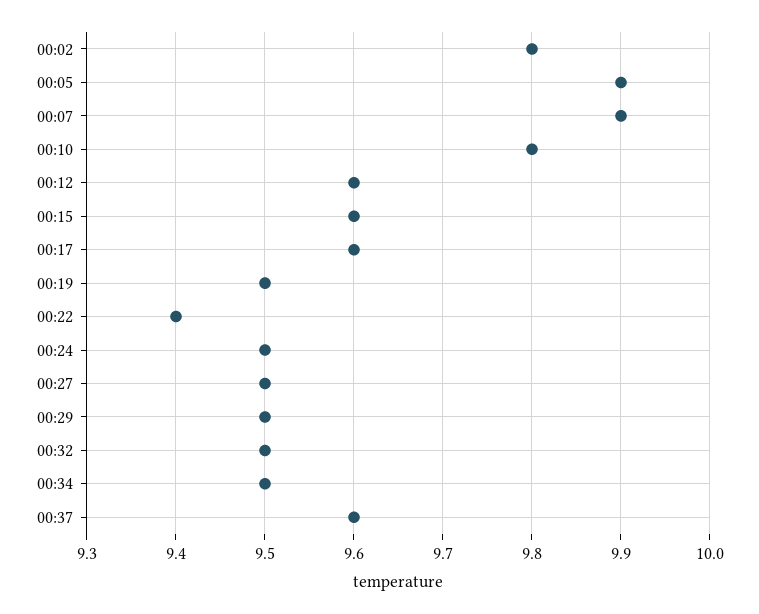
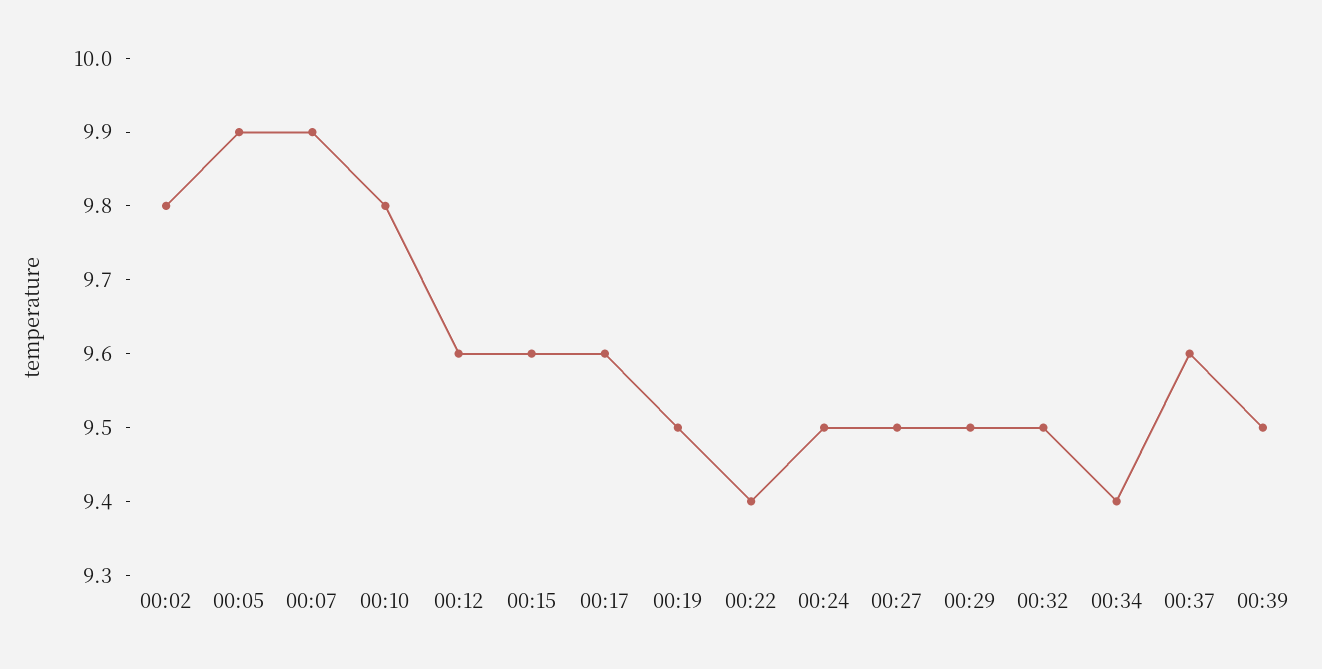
00:34: 9.5 -> 9.4
00:39: none -> 9.5

